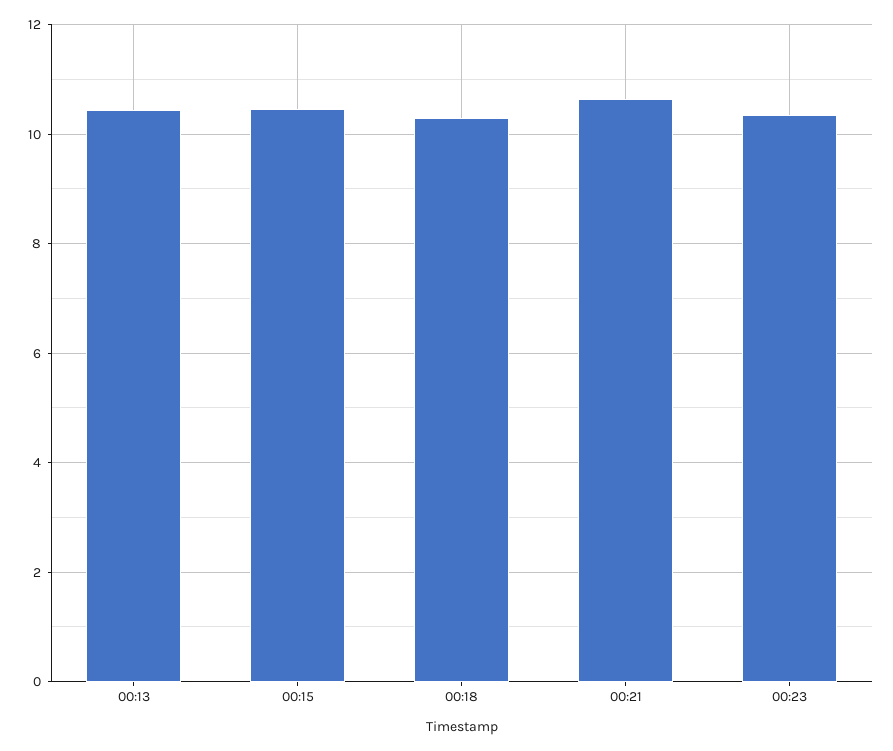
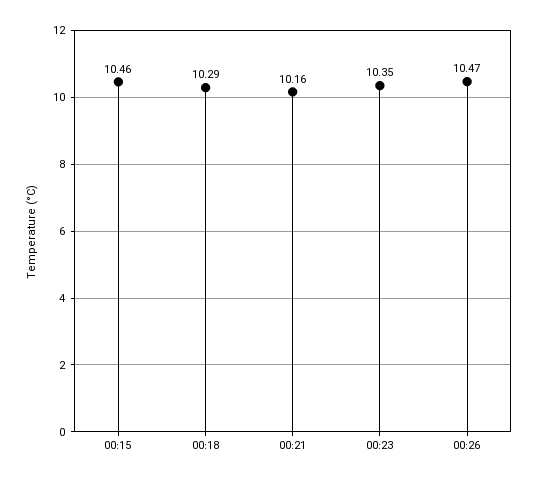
00:13: 10.4 -> none
00:21: 10.6 -> 10.16
00:26: none -> 10.47

